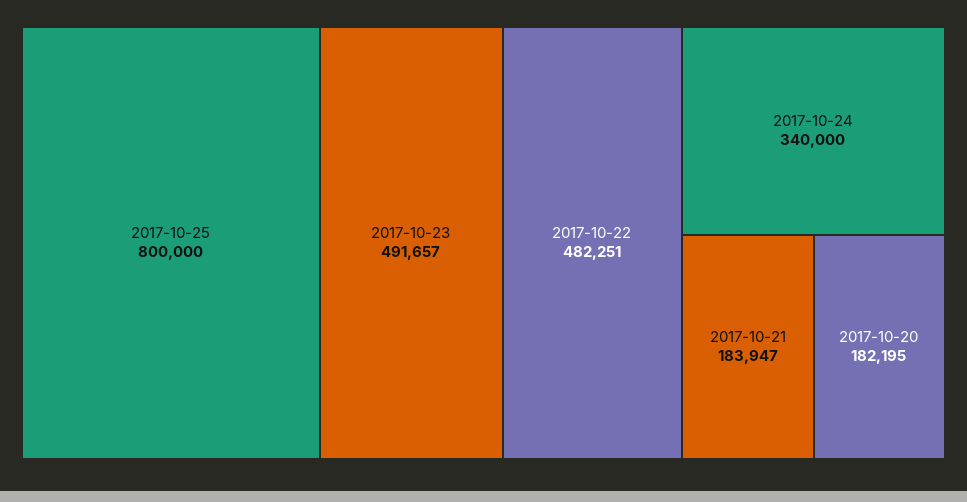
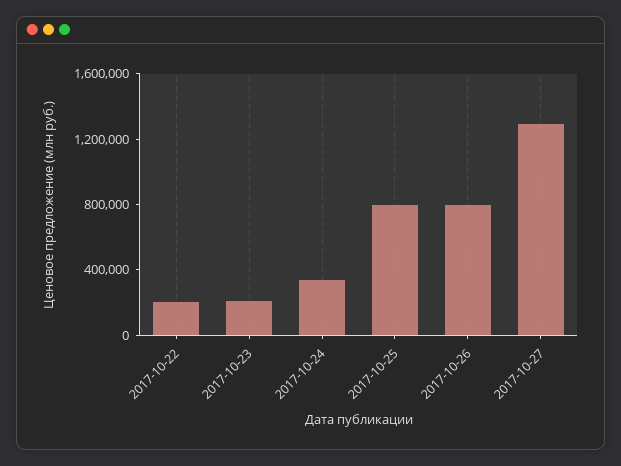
2017-10-23: 491657 -> 200000
2017-10-22: 482251 -> 200000
2017-10-21: 183947 -> none
2017-10-20: 182195 -> none
2017-10-26: none -> 800000
2017-10-27: none -> 1300000

